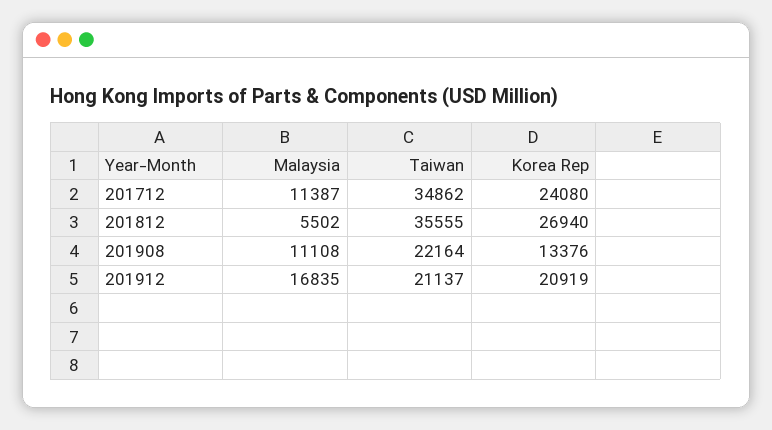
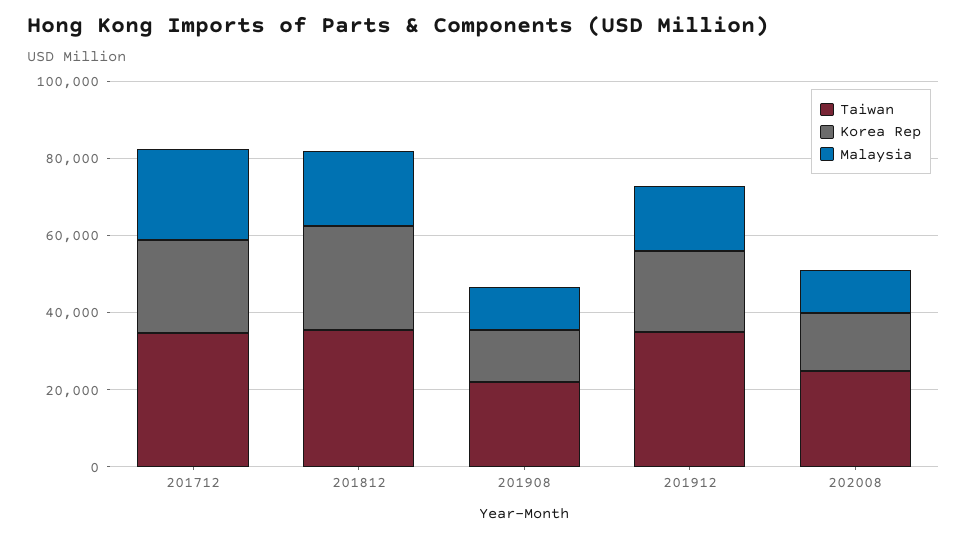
Malaysia, 201712: 11387 -> 25000
Malaysia, 201812: 5502 -> 20000
Taiwan, 201912: 21137 -> 35000
Taiwan, 202008: none -> 25000
Korea Rep, 202008: none -> 15000
Malaysia, 202008: none -> 10000

